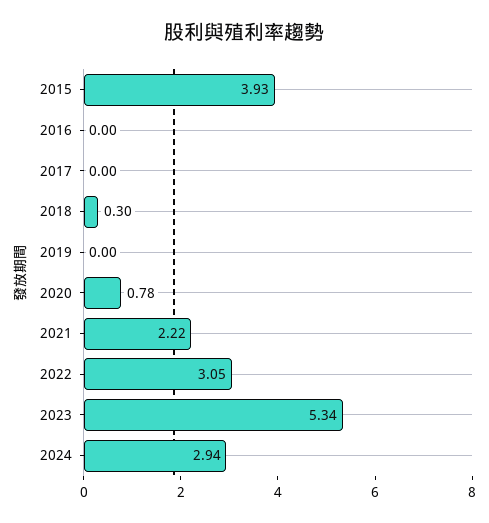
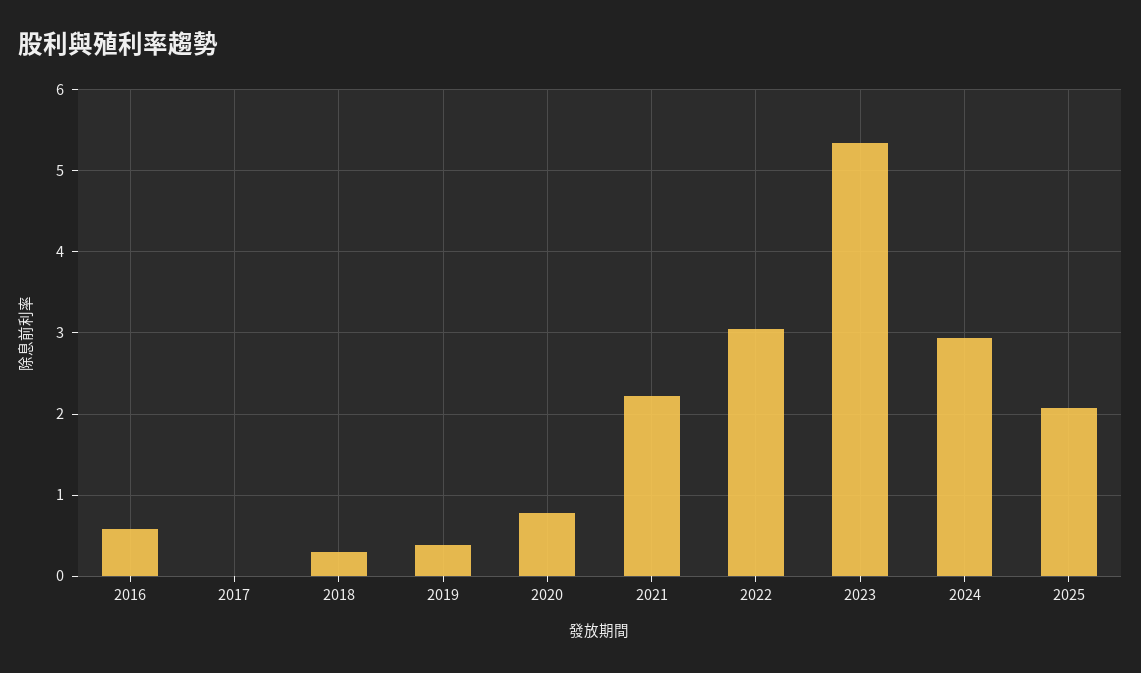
2015: 3.93 -> none
2016: 0 -> 0.6
2019: 0 -> 0.4
2025: none -> 2.1

